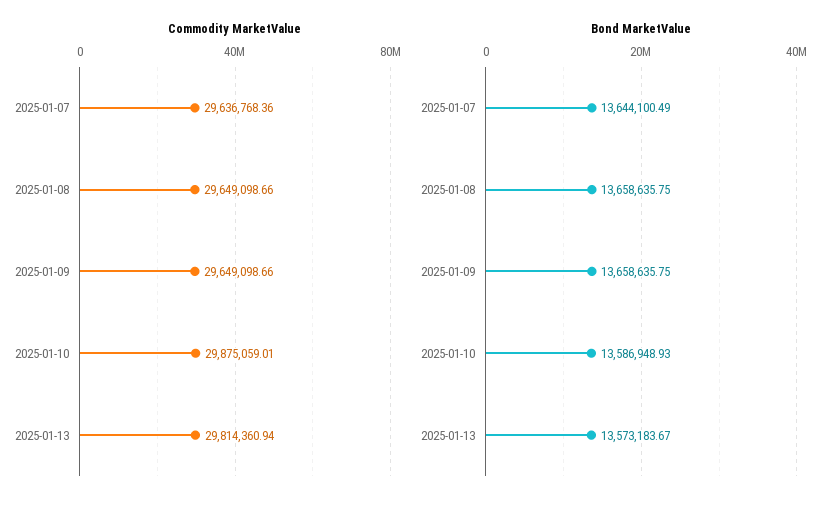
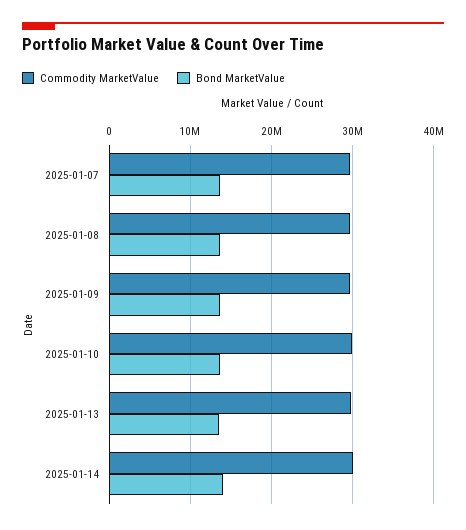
Commodity MarketValue, 2025-01-14: none -> 30000000
Bond MarketValue, 2025-01-14: none -> 14000000

